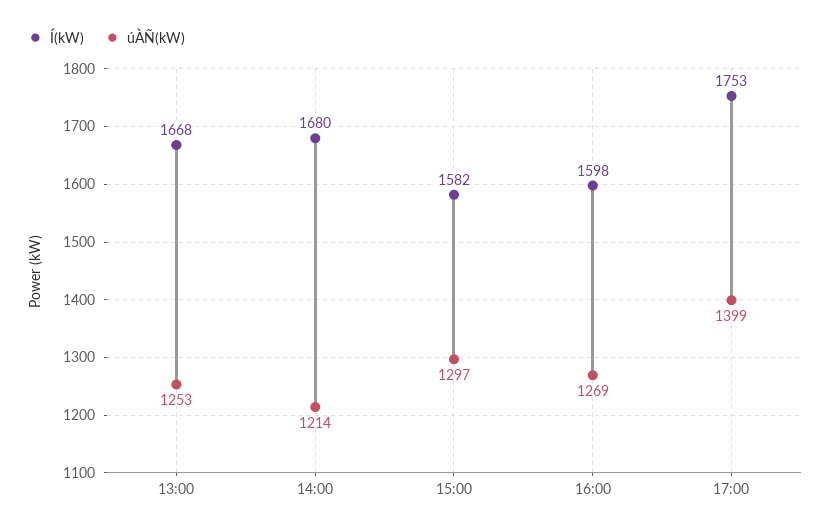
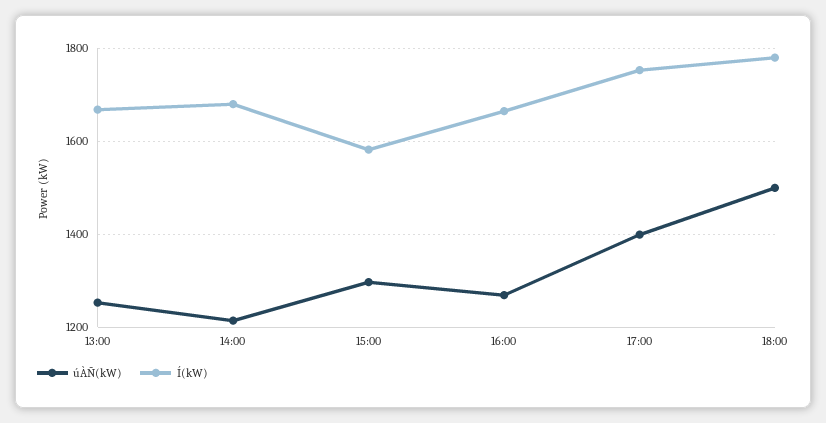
Í(kW), 16:00: 1598 -> 1660
úÀÑ(kW), 18:00: none -> 1500
Í(kW), 18:00: none -> 1780

